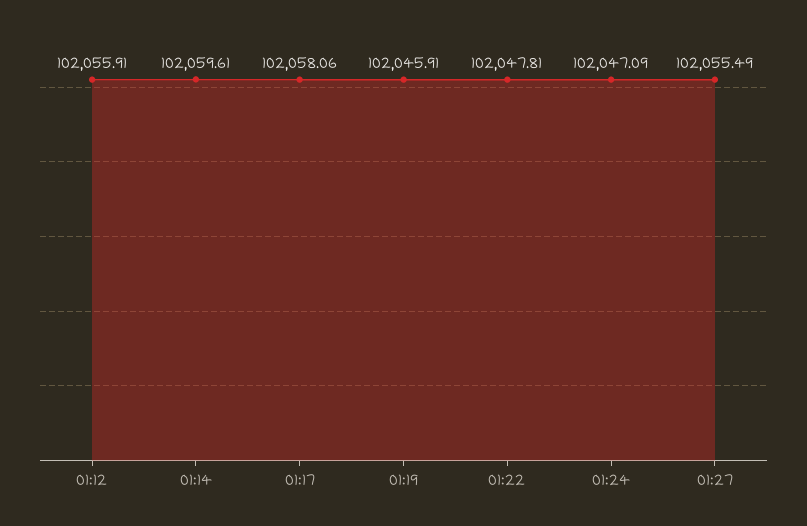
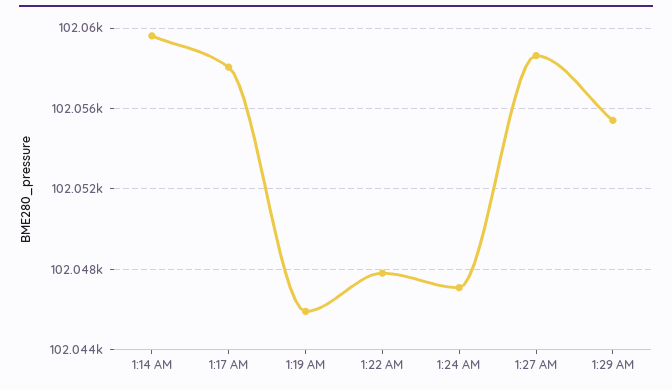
01:12: 102055.91 -> none
01:27: 102055.49 -> 102058.5
1:29 AM: none -> 102055.5

